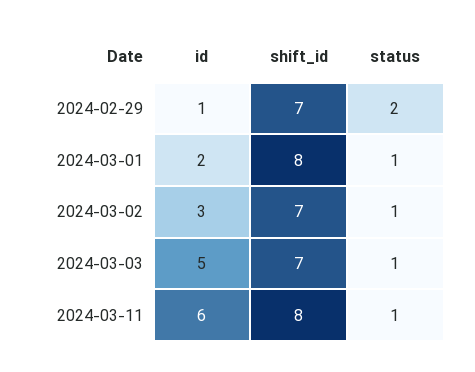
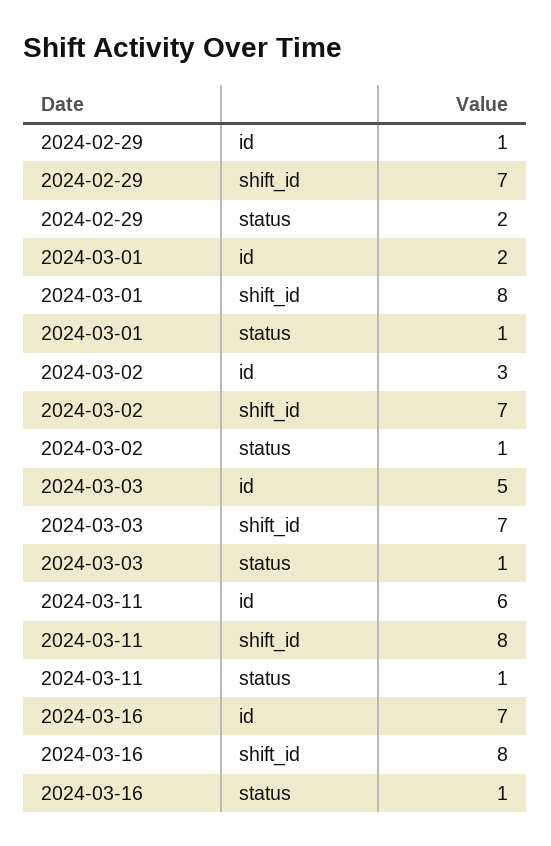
id, 2024-03-16: none -> 7
shift_id, 2024-03-16: none -> 8
status, 2024-03-16: none -> 1

